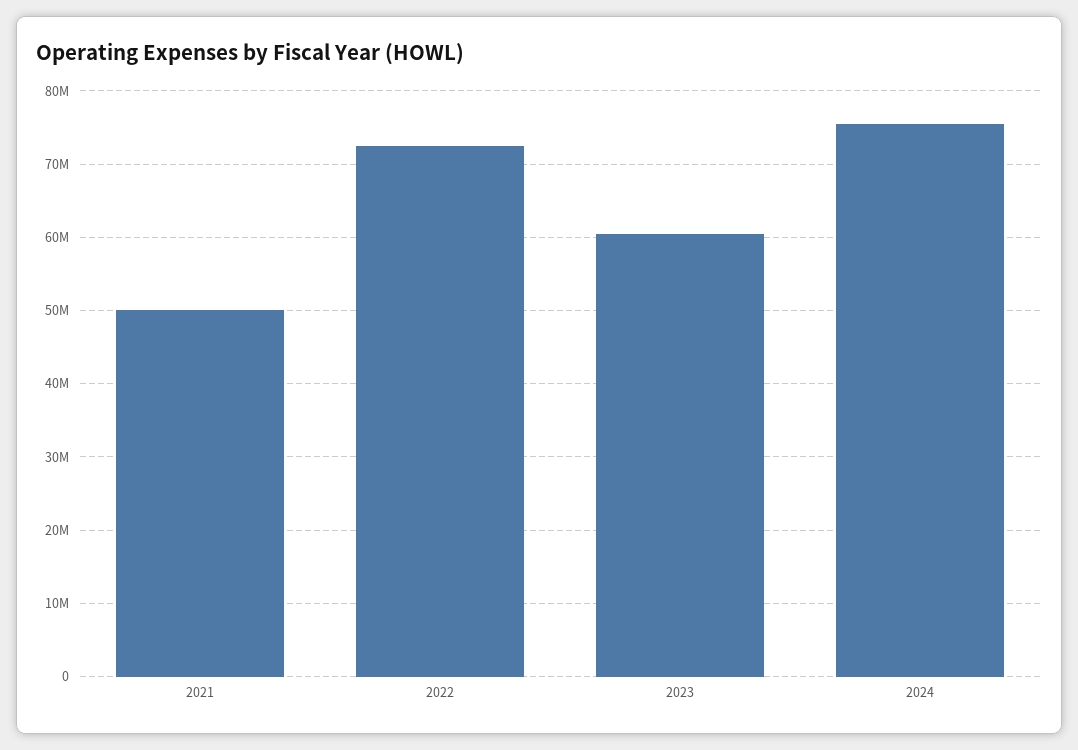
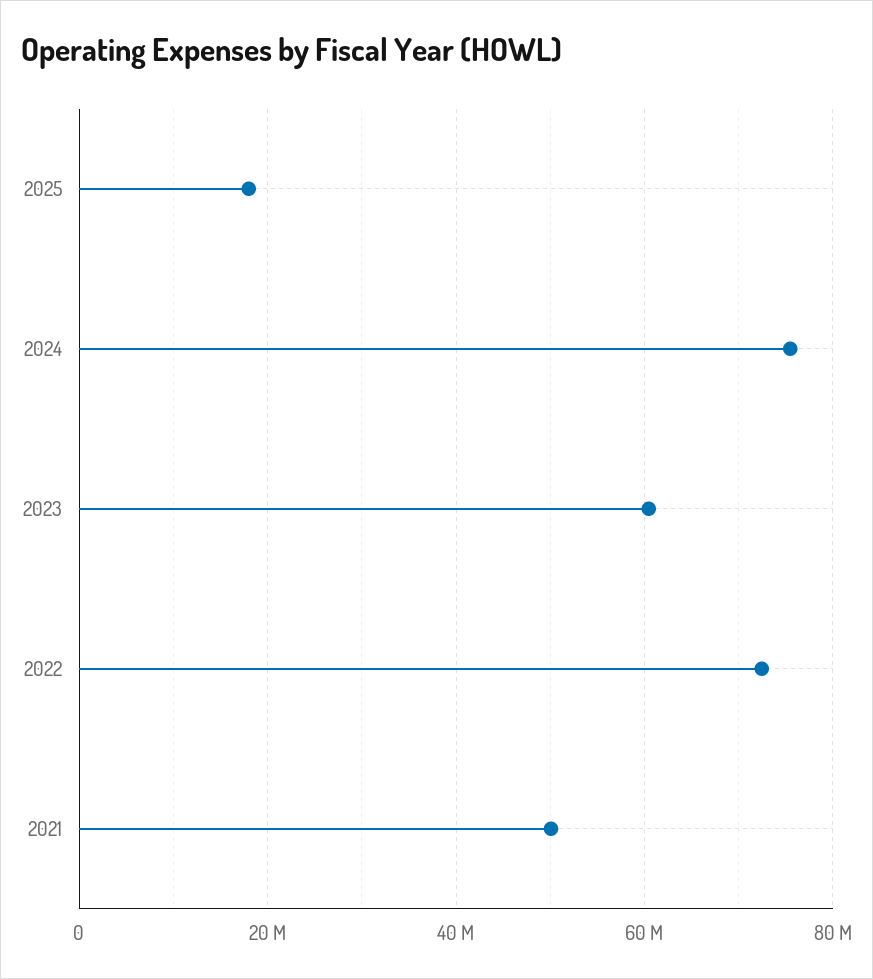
2025: none -> 18000000

